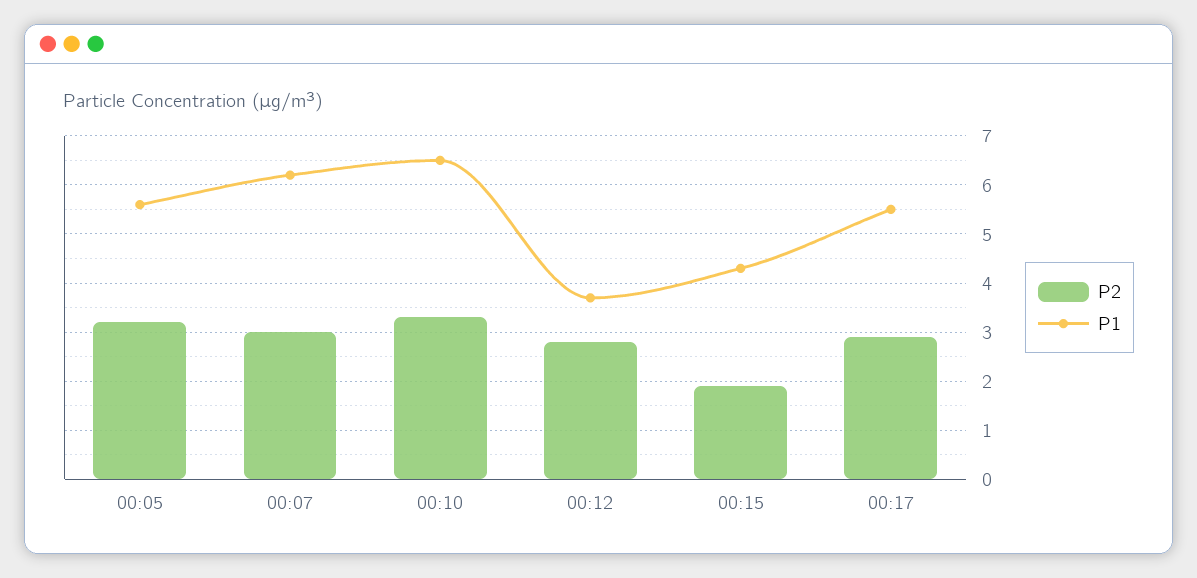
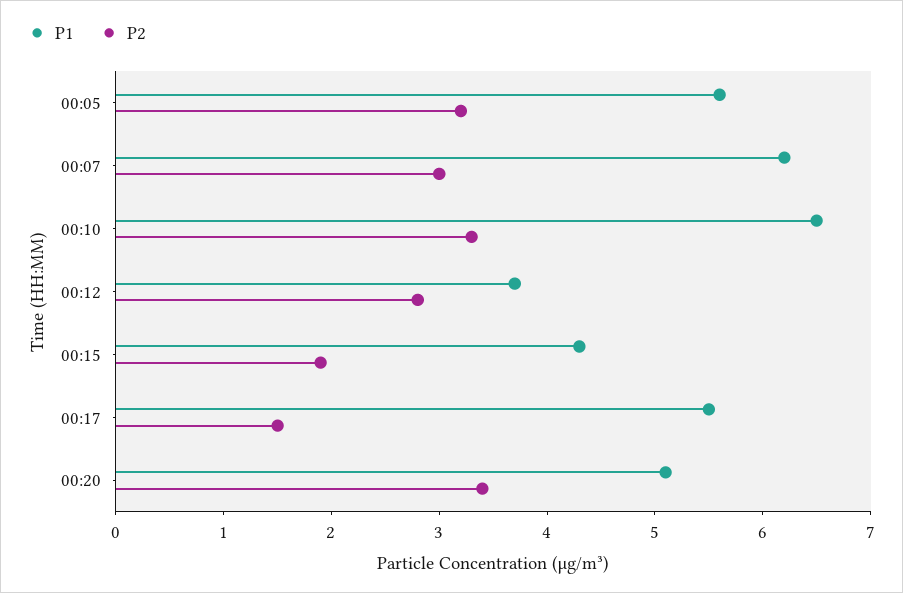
P2, 00:17: 3 -> 1.5
P1, 00:20: none -> 5.1
P2, 00:20: none -> 3.4

